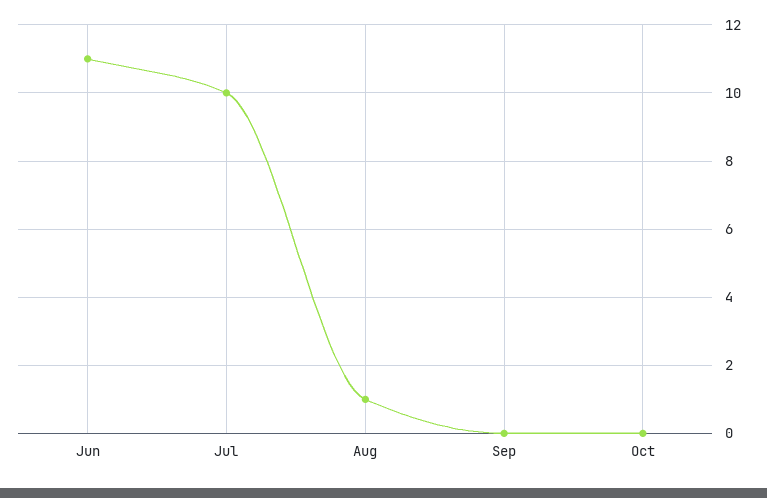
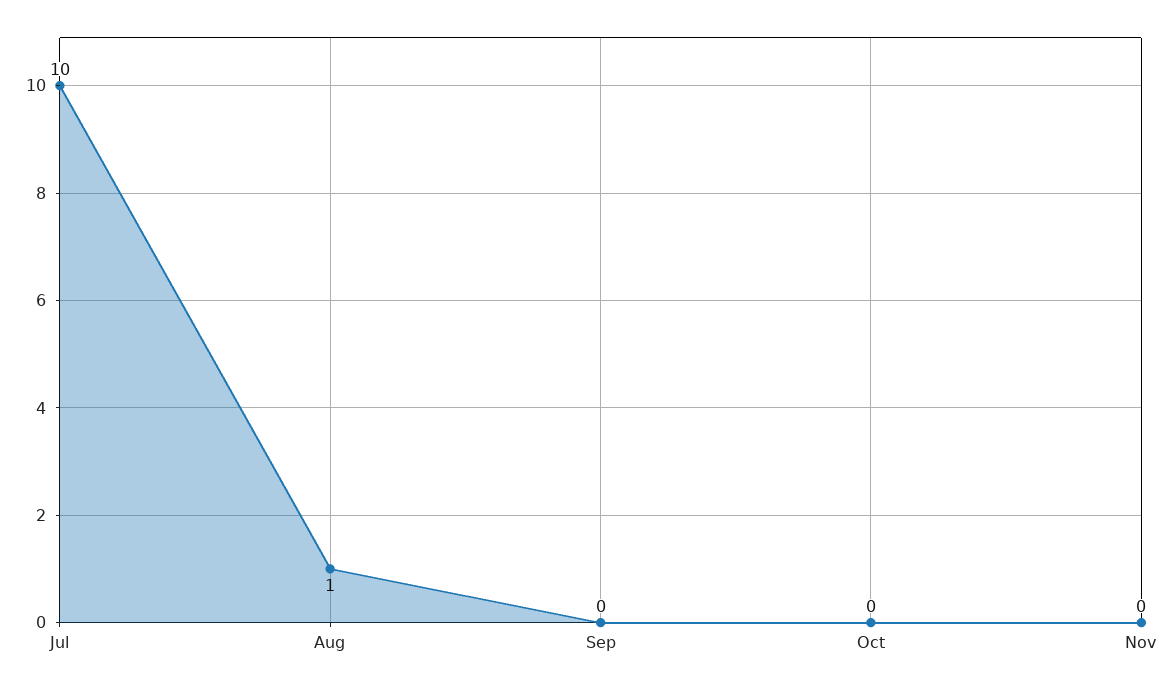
Jun: 11 -> none
Nov: none -> 0

